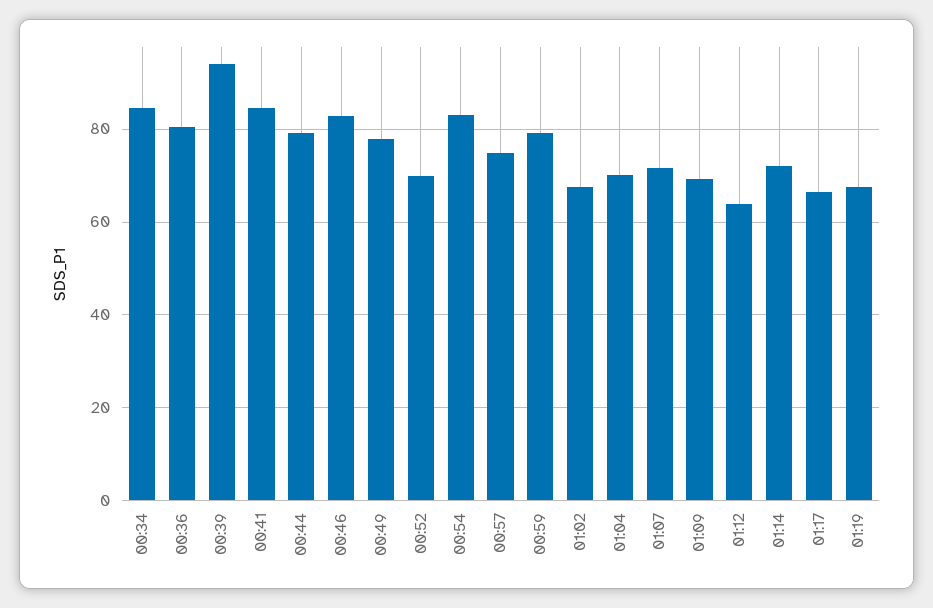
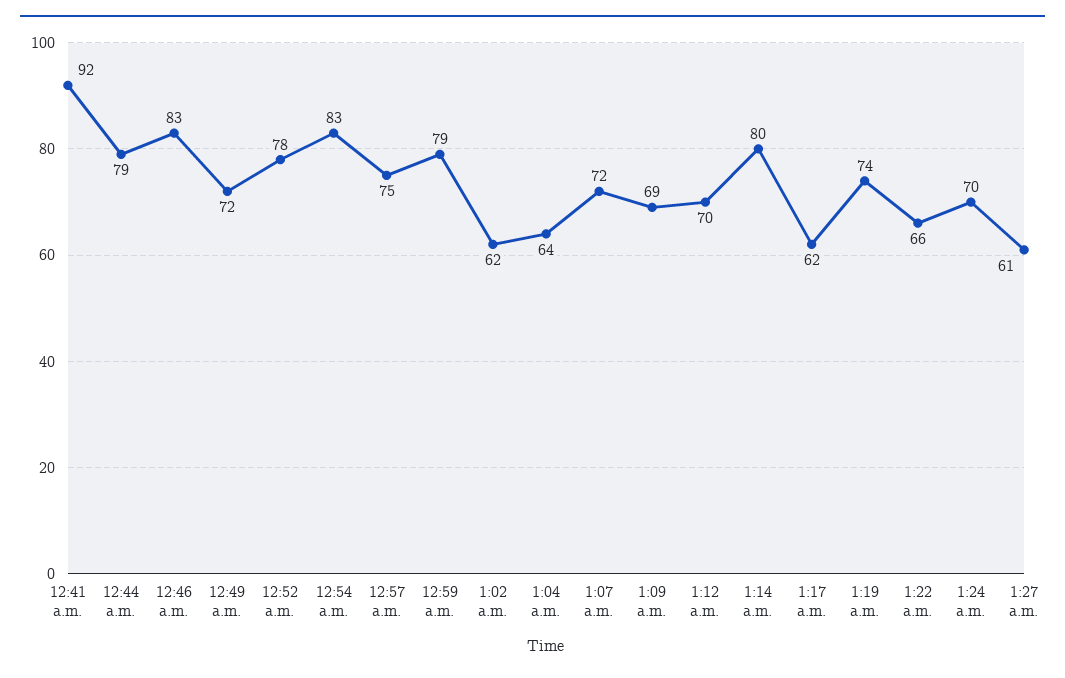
00:34: 84 -> none
00:36: 80 -> none
00:39: 94 -> none
00:41: 84 -> 92
00:49: 78 -> 72
00:52: 70 -> 78
01:02: 68 -> 62
01:04: 70 -> 64
01:12: 64 -> 70
01:14: 72 -> 80
01:17: 66 -> 62
01:19: 68 -> 74
1:22 a.m.: none -> 66
1:24 a.m.: none -> 70
1:27 a.m.: none -> 61

